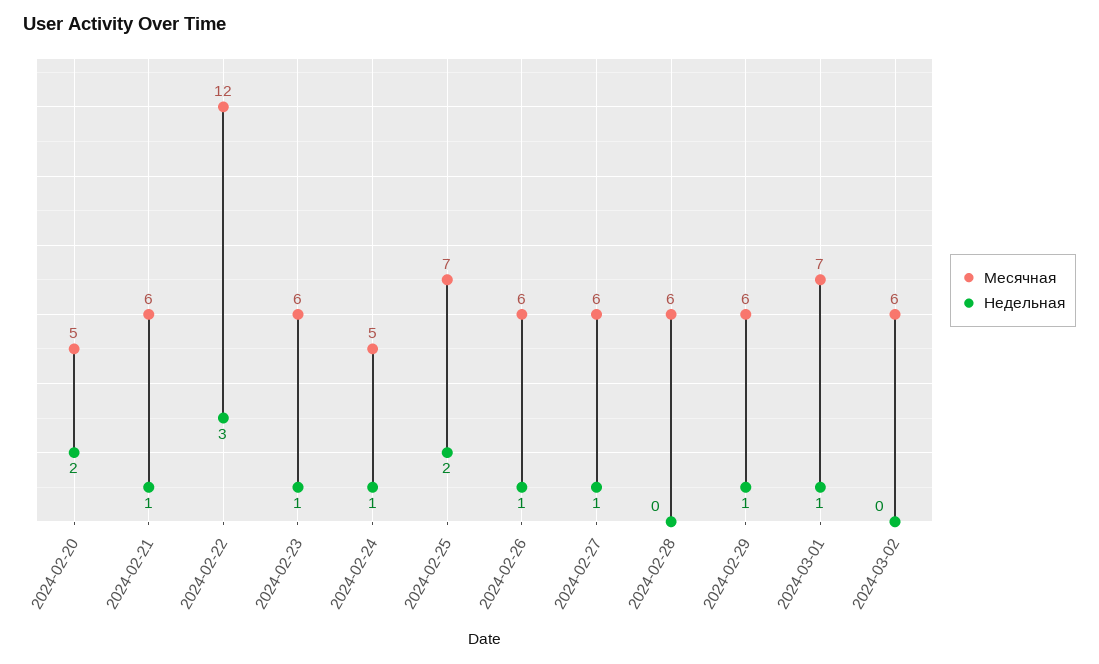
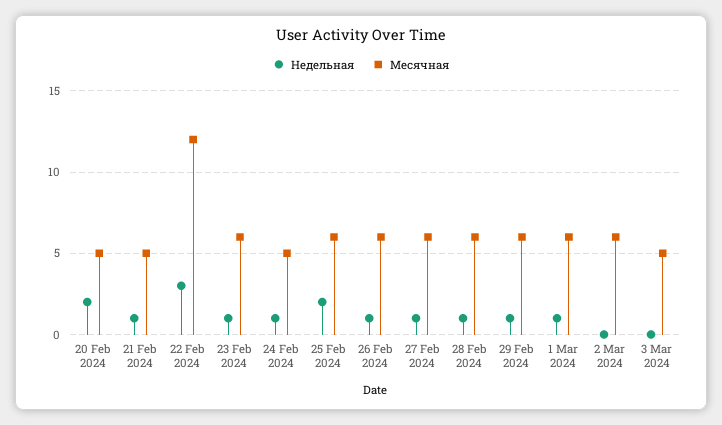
Месячная, 2024-02-21: 6 -> 5
Месячная, 2024-02-25: 7 -> 6
Недельная, 2024-02-28: 0 -> 1
Месячная, 2024-03-01: 7 -> 6
Недельная, 3 Mar 2024: none -> 0
Месячная, 3 Mar 2024: none -> 5

